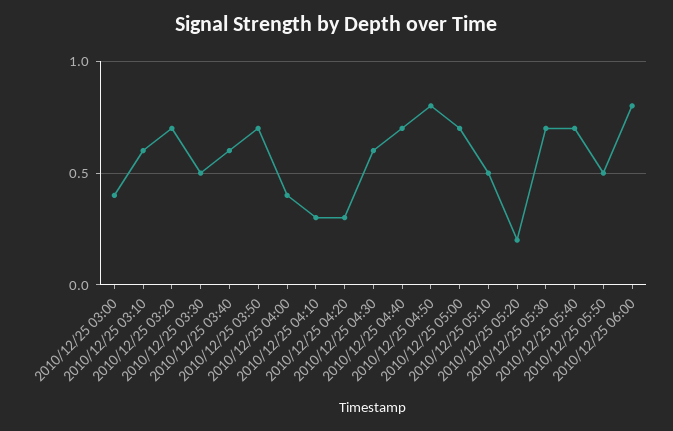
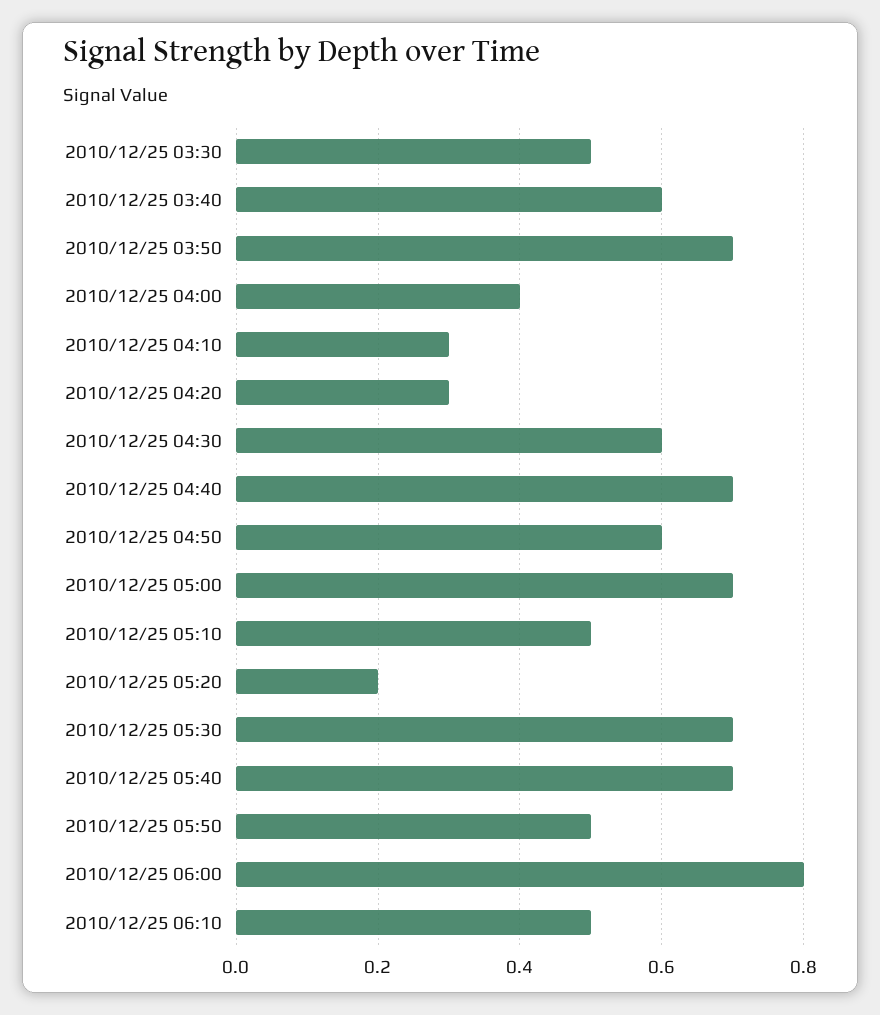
2010/12/25 03:00: 0.4 -> none
2010/12/25 03:10: 0.6 -> none
2010/12/25 03:20: 0.7 -> none
2010/12/25 04:50: 0.8 -> 0.6
2010/12/25 06:10: none -> 0.5

